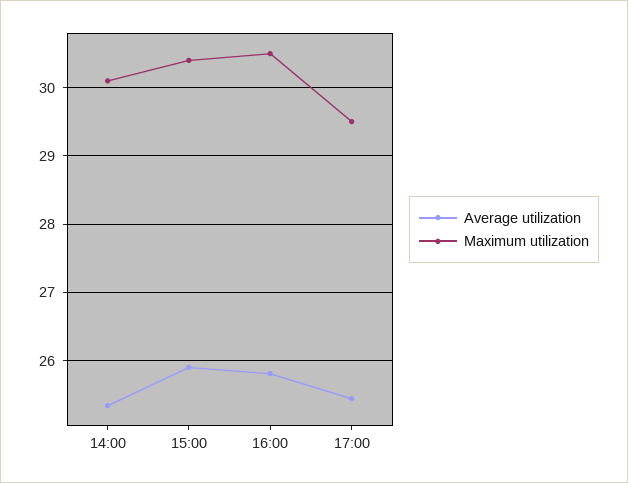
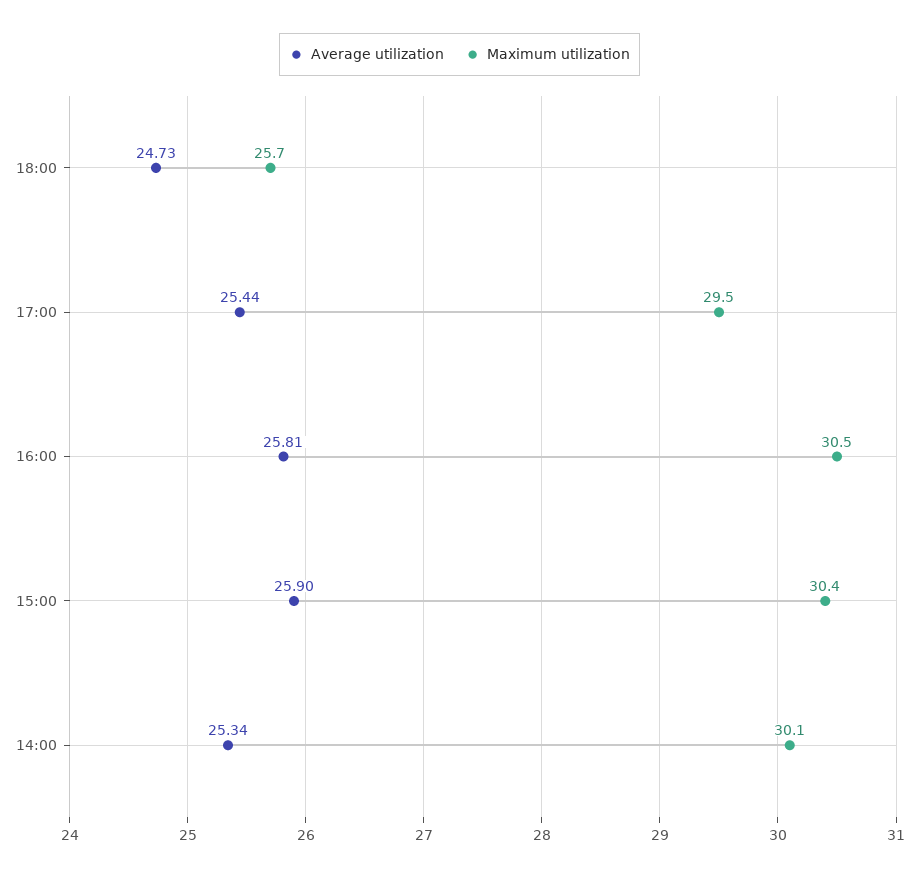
Average utilization, 18:00: none -> 24.73
Maximum utilization, 18:00: none -> 25.7

